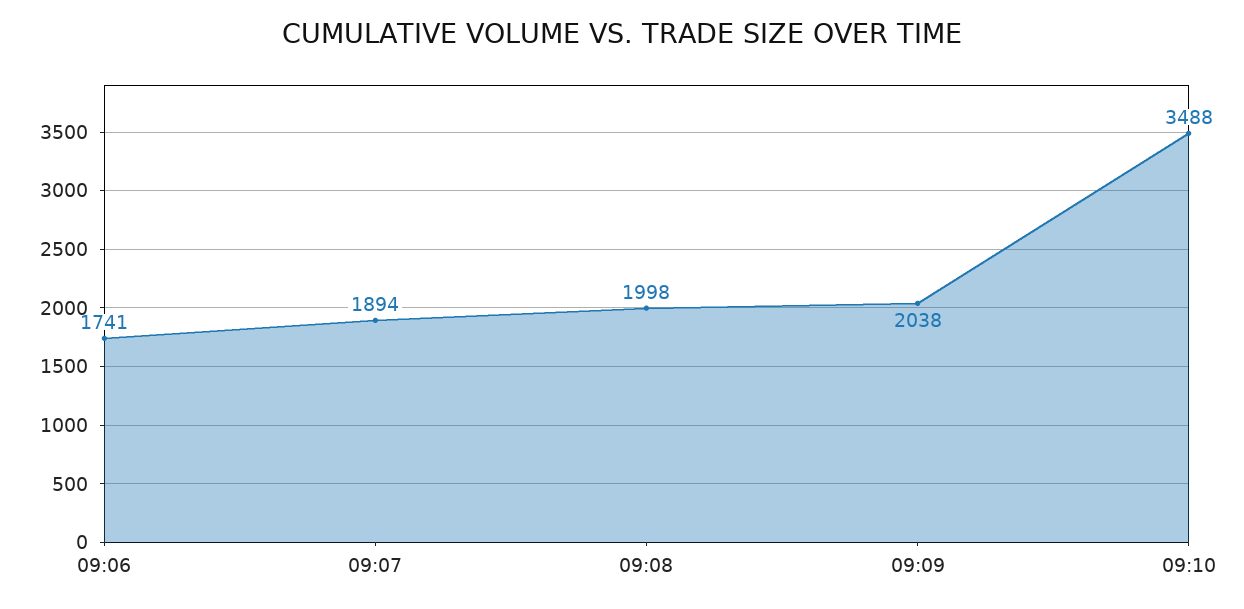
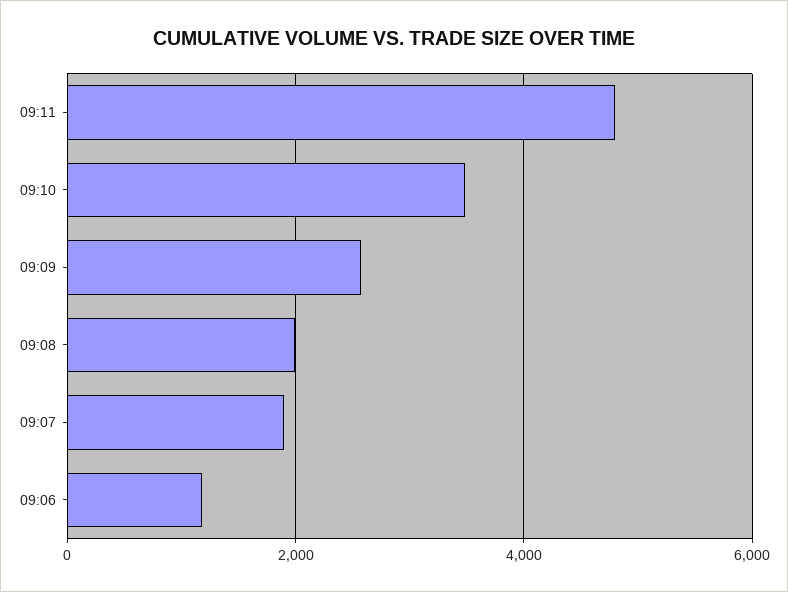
09:06: 1741 -> 1200
09:09: 2038 -> 2600
09:11: none -> 4800

